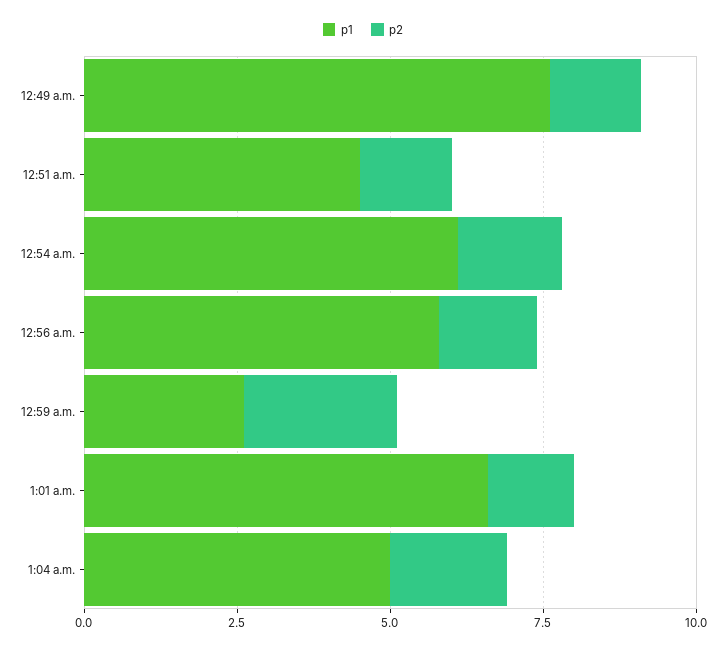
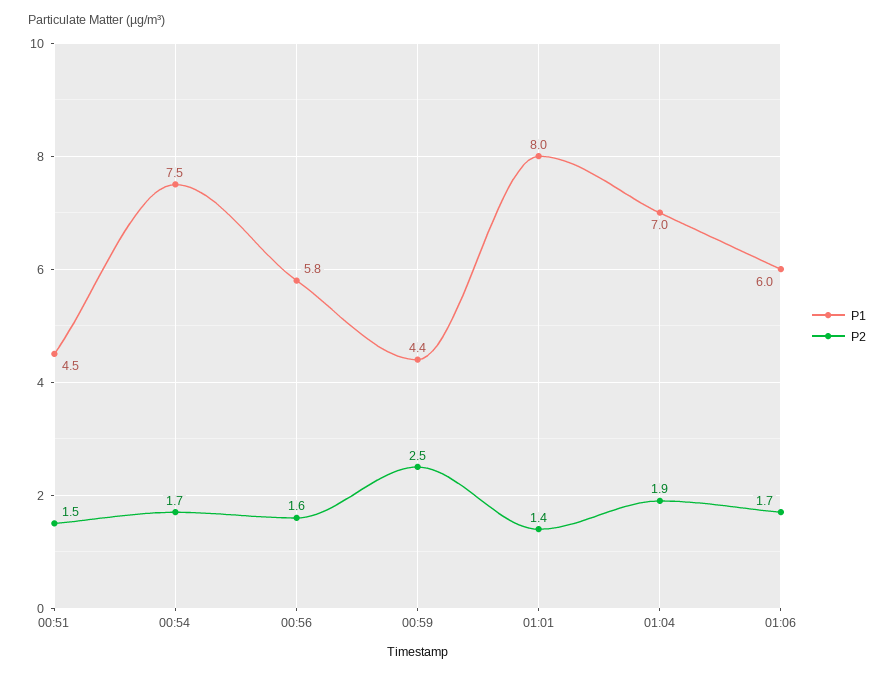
p1, 12:49 a.m.: 7.5 -> none
p2, 12:49 a.m.: 1.5 -> none
p1, 12:54 a.m.: 6 -> 7.5
p1, 12:59 a.m.: 2.5 -> 4.4
p1, 1:01 a.m.: 6.5 -> 8
p1, 1:04 a.m.: 5 -> 7
p1, 01:06: none -> 6
p2, 01:06: none -> 1.7

